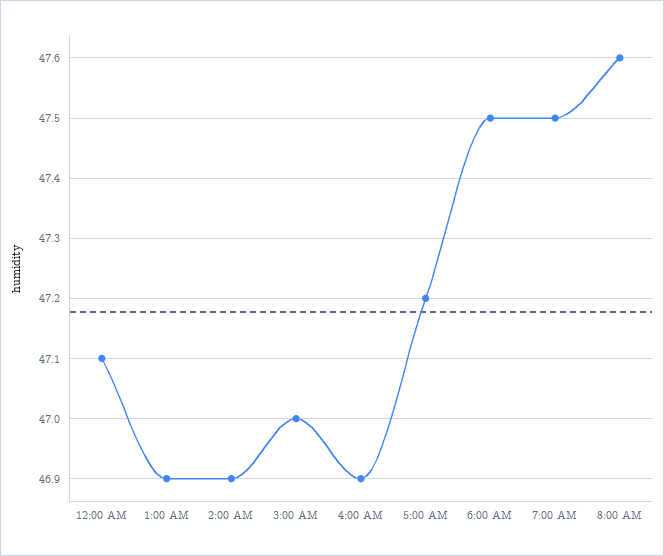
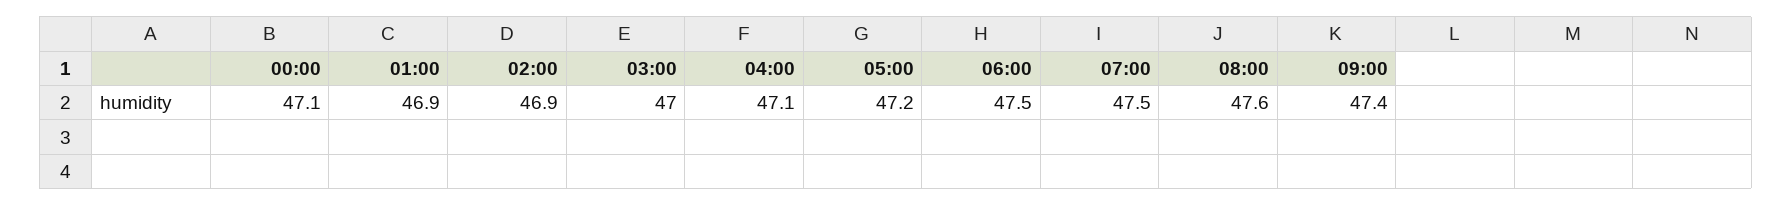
4:00 AM: 46.9 -> 47.1
09:00: none -> 47.4

